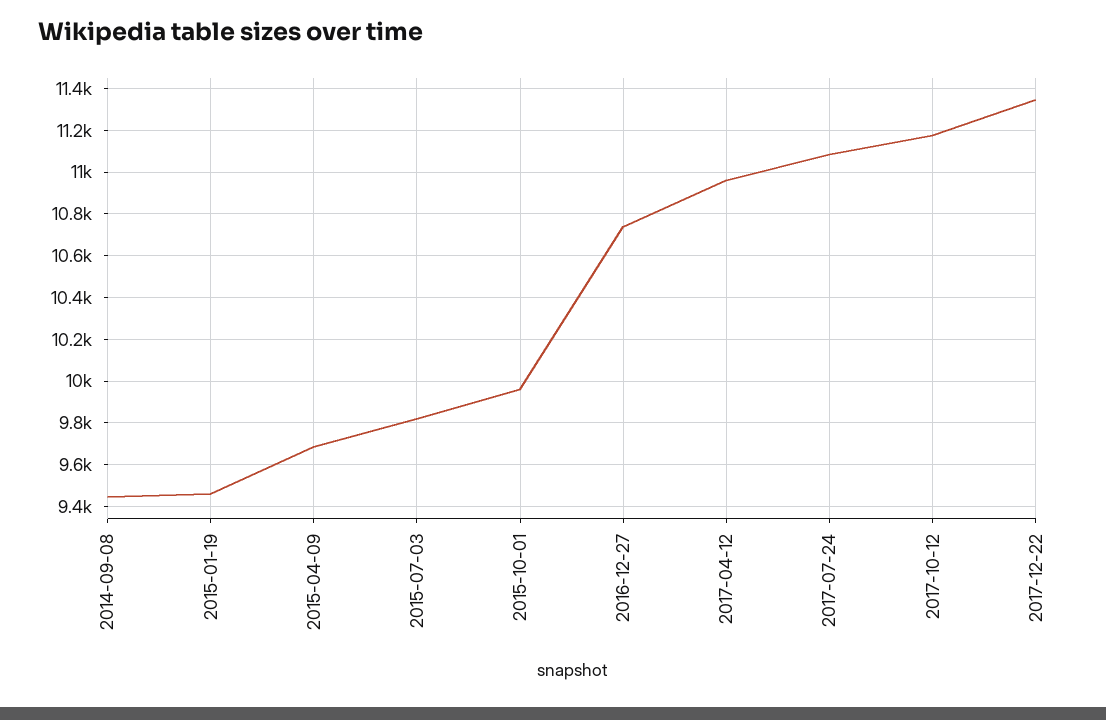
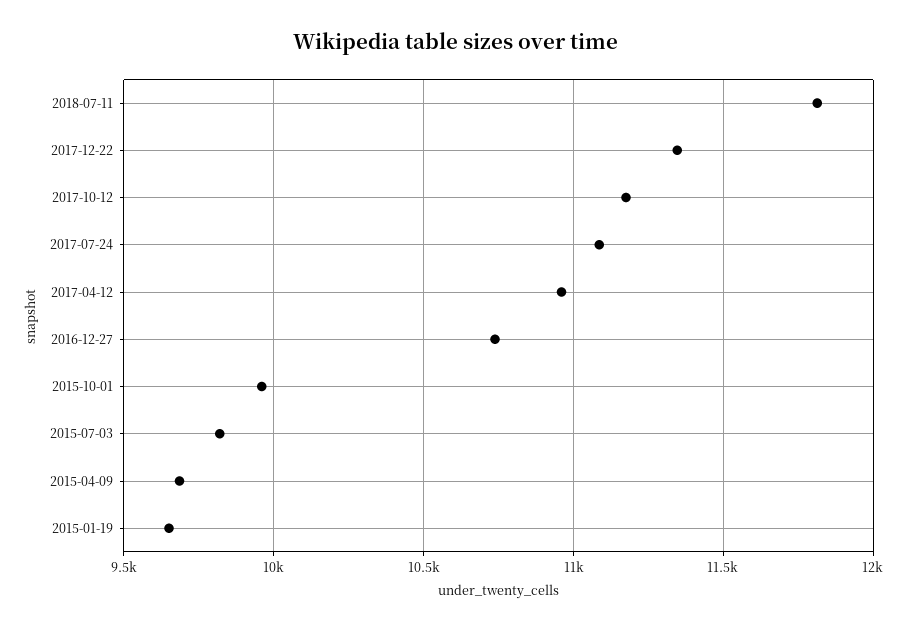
2014-09-08: 9450 -> none
2015-01-19: 9450 -> 9650
2018-07-11: none -> 11800

